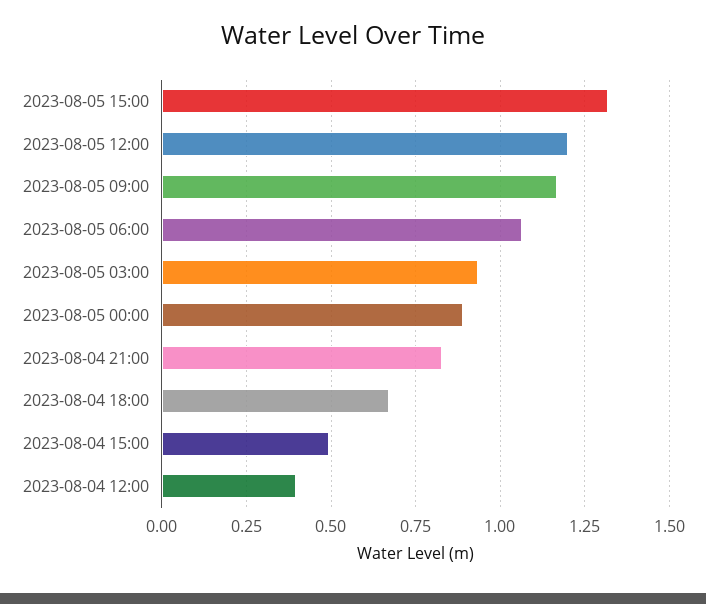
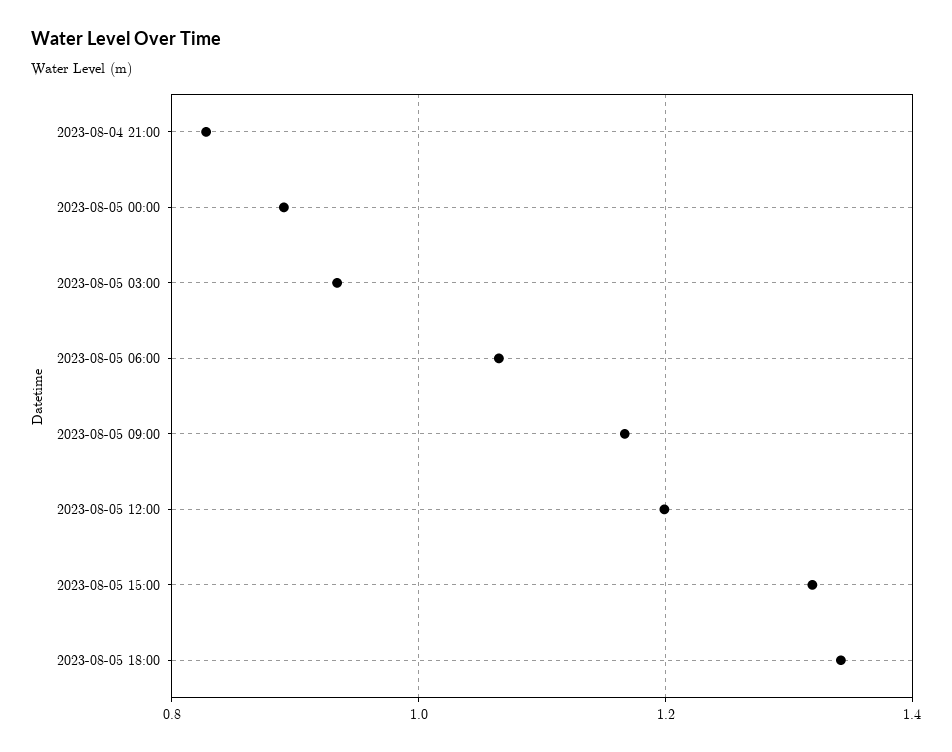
2023-08-04 18:00: 0.675 -> none
2023-08-04 15:00: 0.5 -> none
2023-08-04 12:00: 0.4 -> none
2023-08-05 18:00: none -> 1.34

